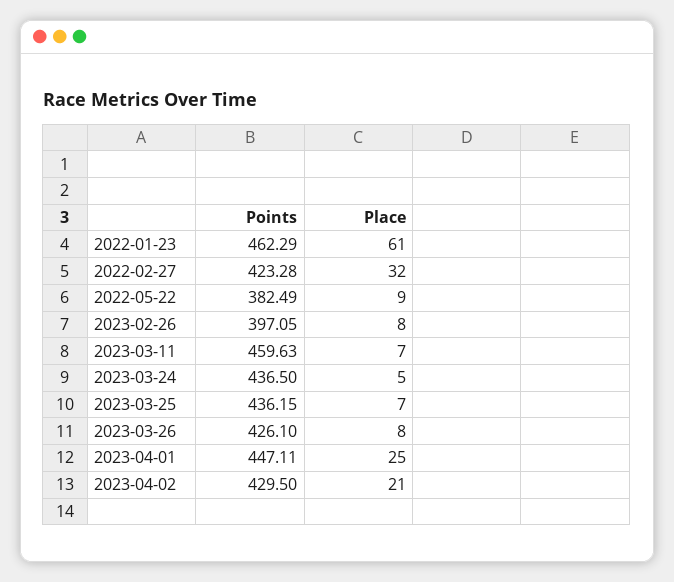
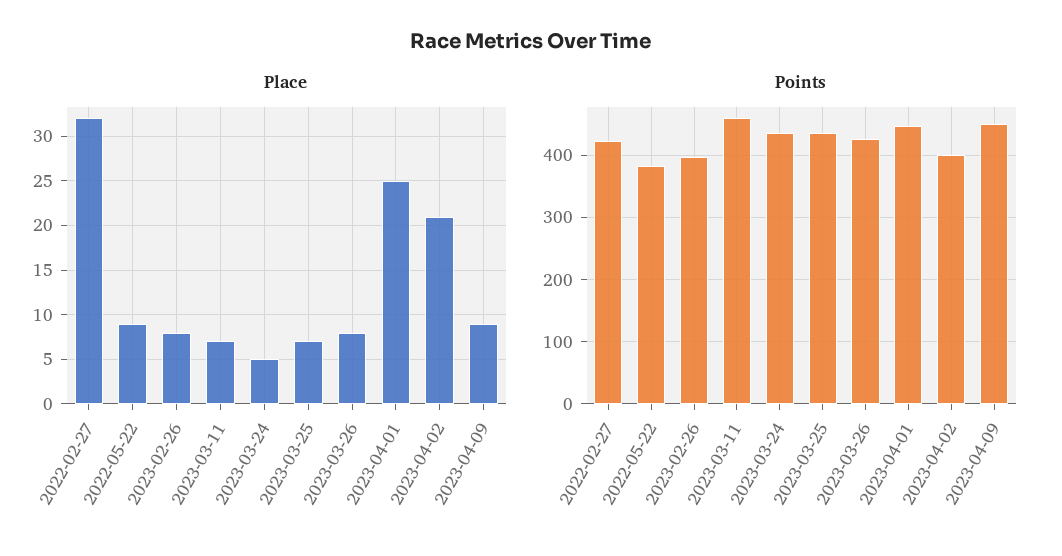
Points, 2022-01-23: 462.29 -> none
Place, 2022-01-23: 61 -> none
Points, 2023-04-02: 429.5 -> 400
Place, 2023-04-09: none -> 9
Points, 2023-04-09: none -> 450

